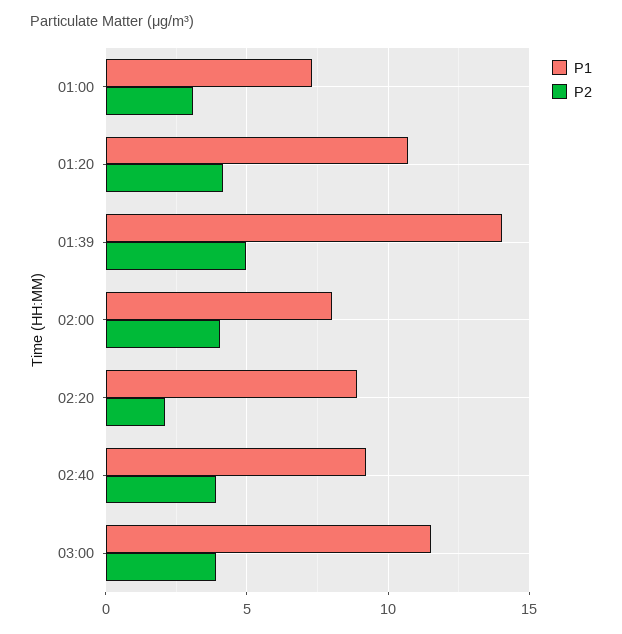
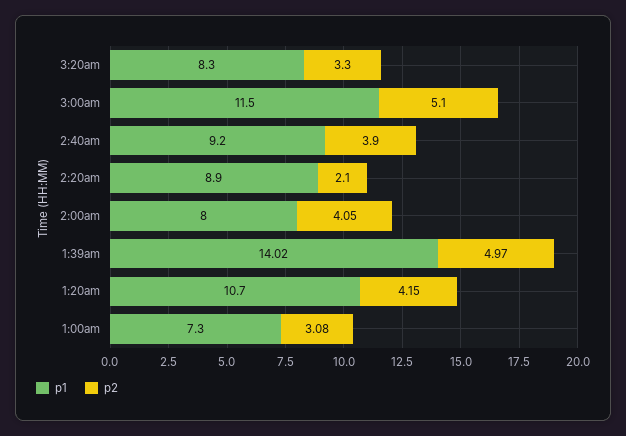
P2, 03:00: 4 -> 5.1
P1, 3:20am: none -> 8.3
P2, 3:20am: none -> 3.3

